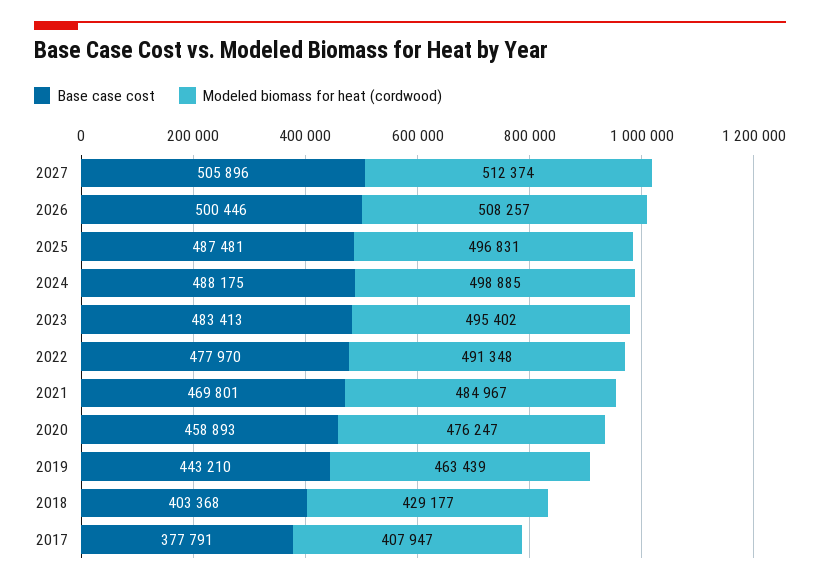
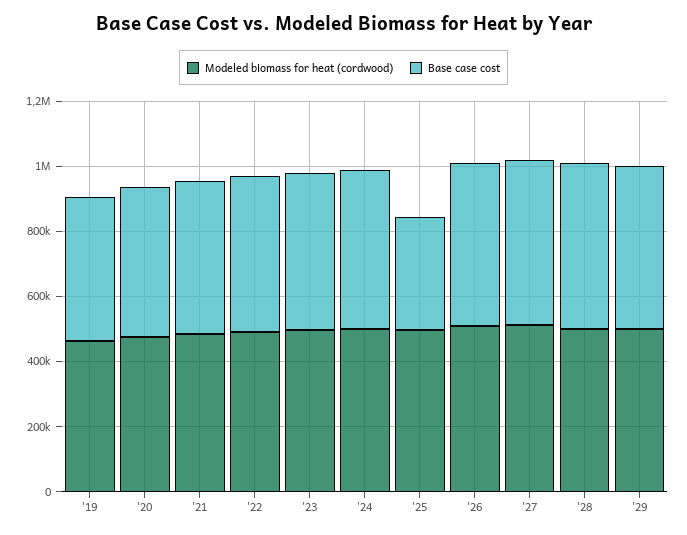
Base case cost, 2025: 487481 -> 350000
Base case cost, 2018: 403368 -> none
Modeled biomass for heat (cordwood), 2018: 429177 -> none
Base case cost, 2017: 377791 -> none
Modeled biomass for heat (cordwood), 2017: 407947 -> none
Modeled biomass for heat (cordwood), '28: none -> 500000
Base case cost, '28: none -> 500000
Modeled biomass for heat (cordwood), '29: none -> 500000
Base case cost, '29: none -> 500000

